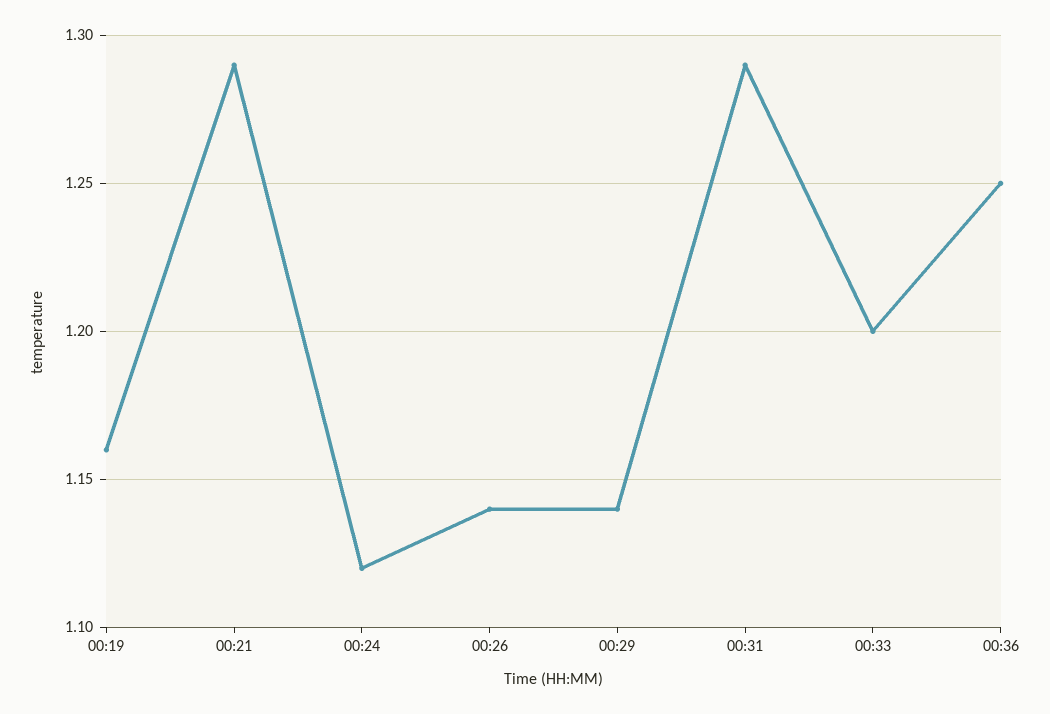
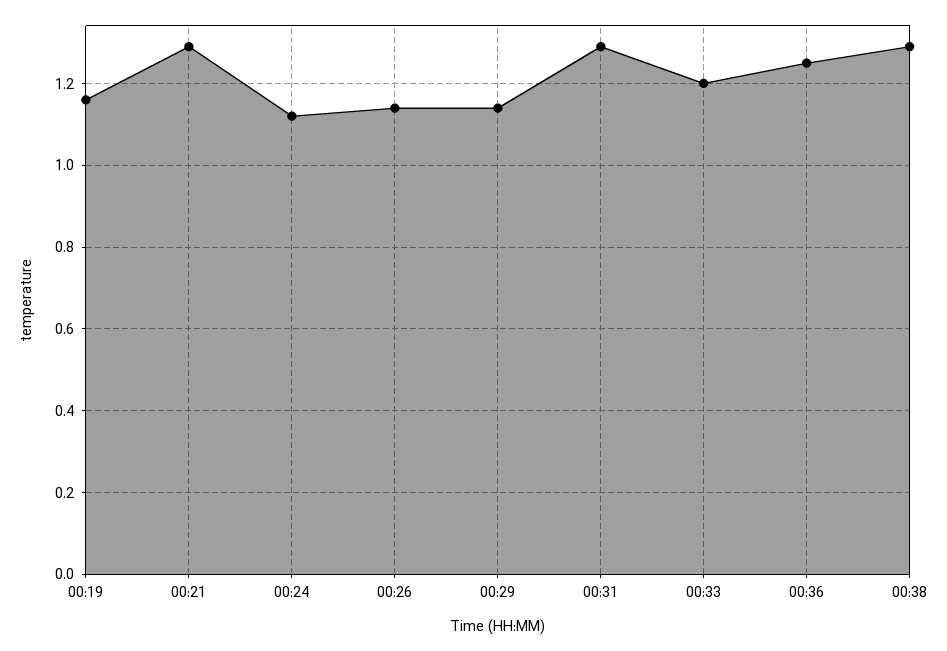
00:38: none -> 1.3

